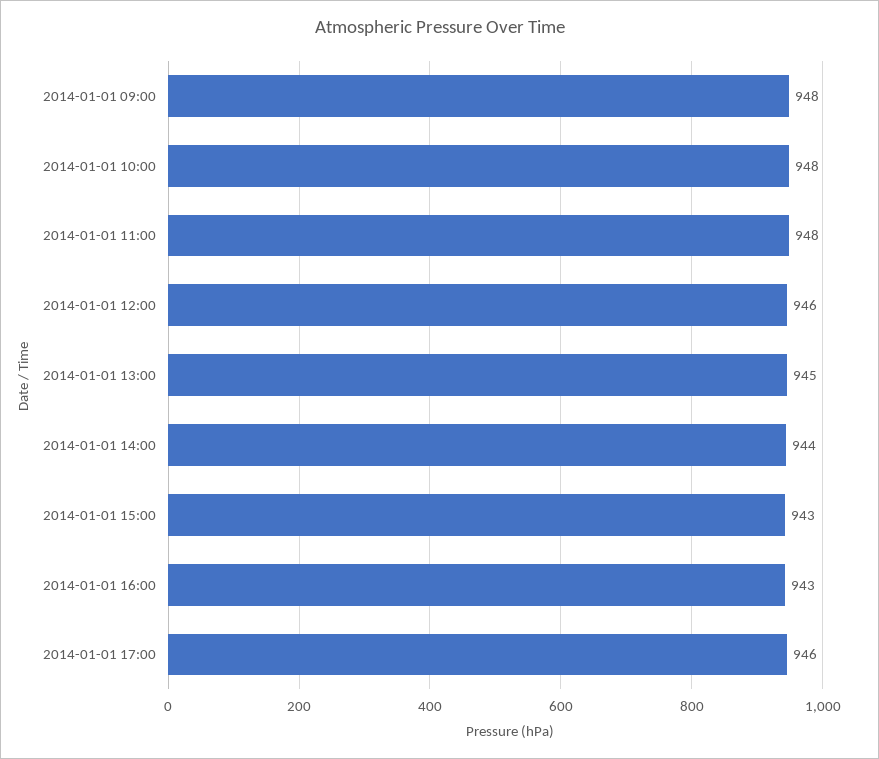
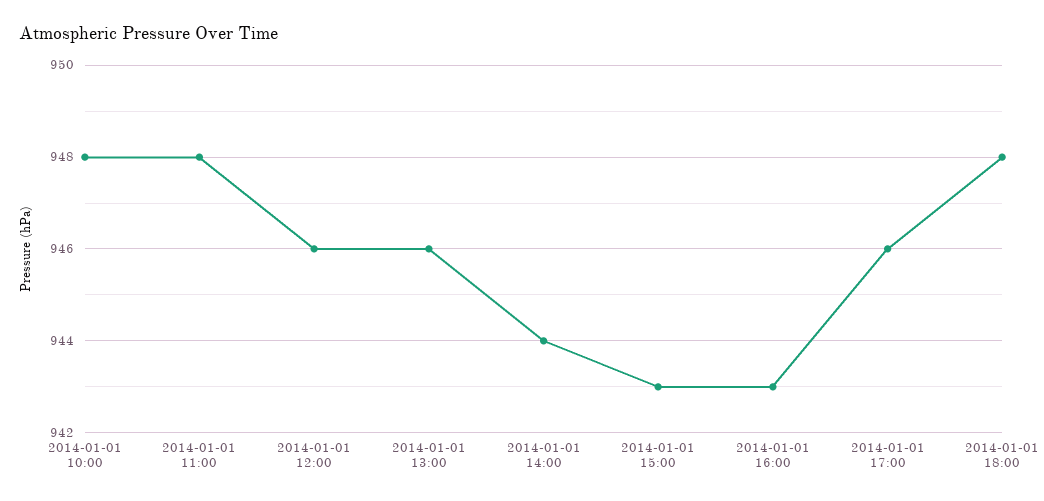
2014-01-01 09:00: 948 -> none
2014-01-01 13:00: 945 -> 946
2014-01-01 18:00: none -> 948

